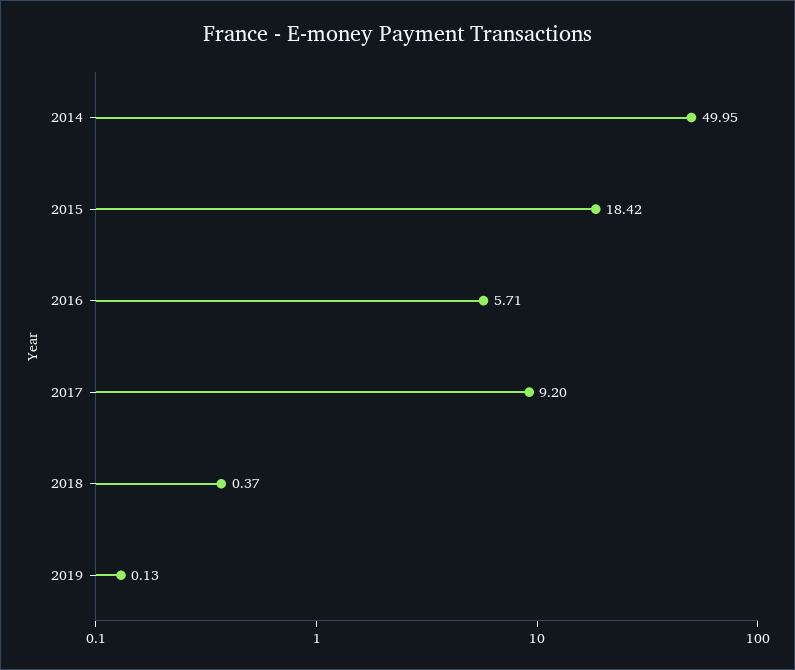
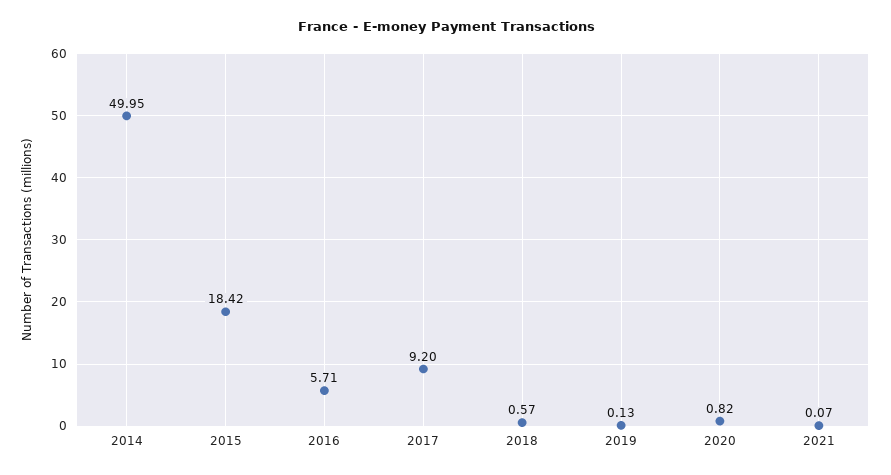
2018: 0.37 -> 0.57
2020: none -> 0.82
2021: none -> 0.07

